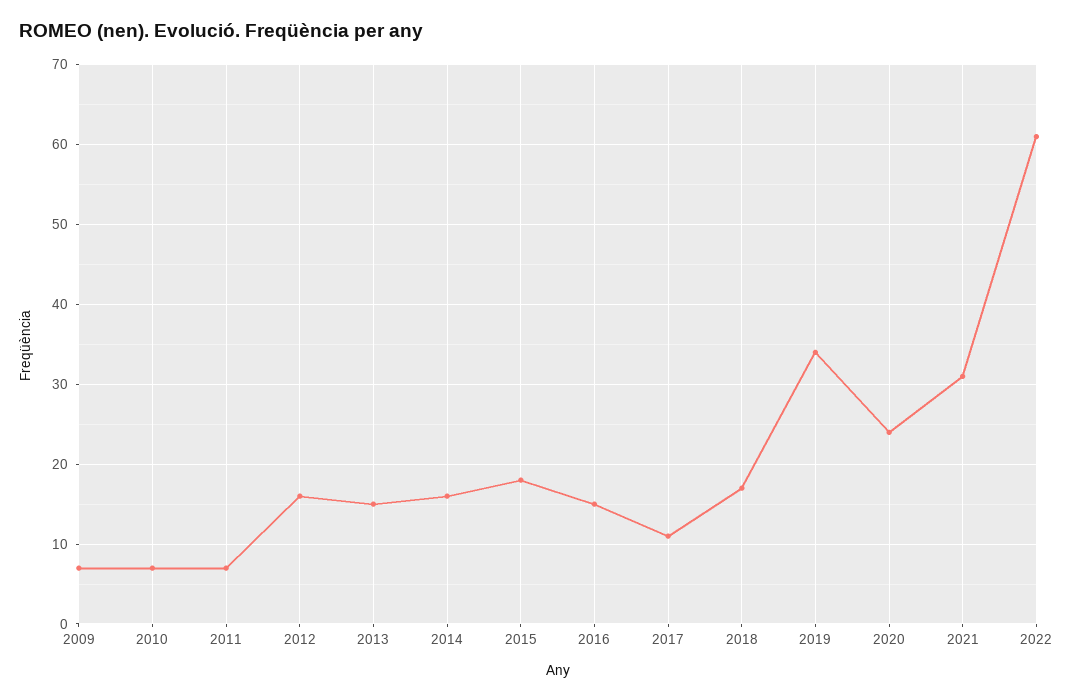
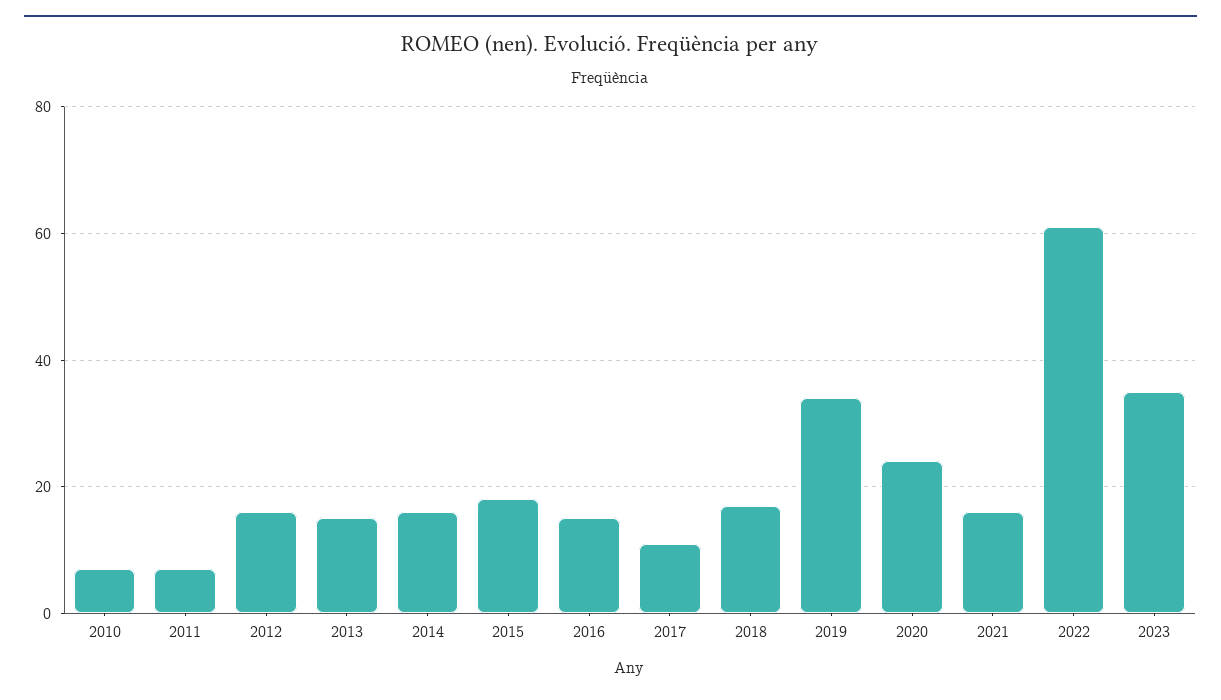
2009: 7 -> none
2021: 31 -> 15
2023: none -> 35

